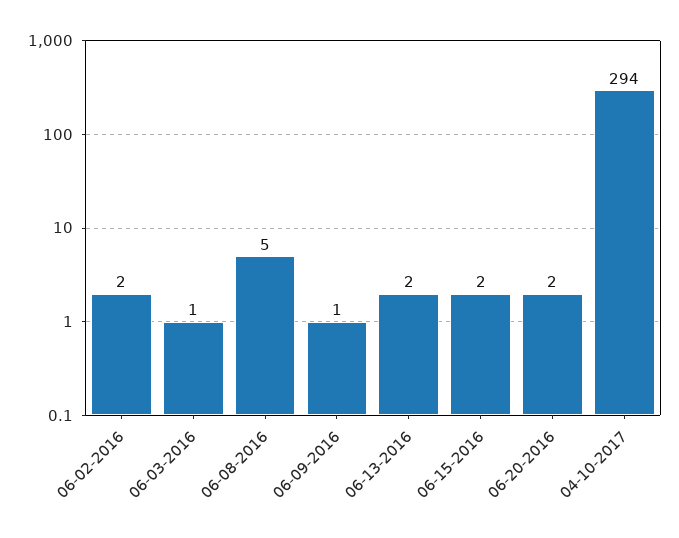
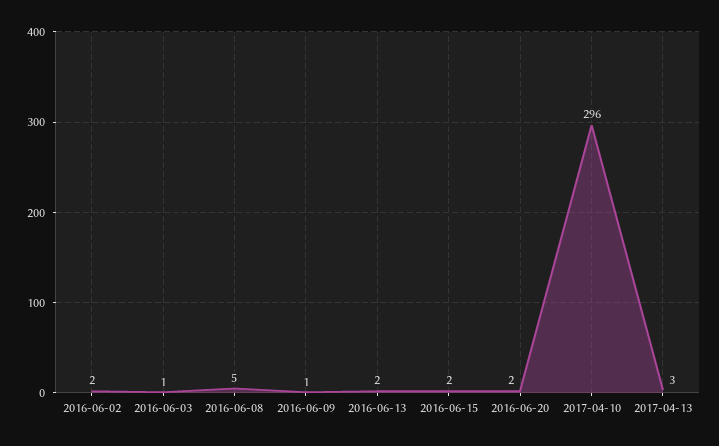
04-10-2017: 294 -> 296
2017-04-13: none -> 3

